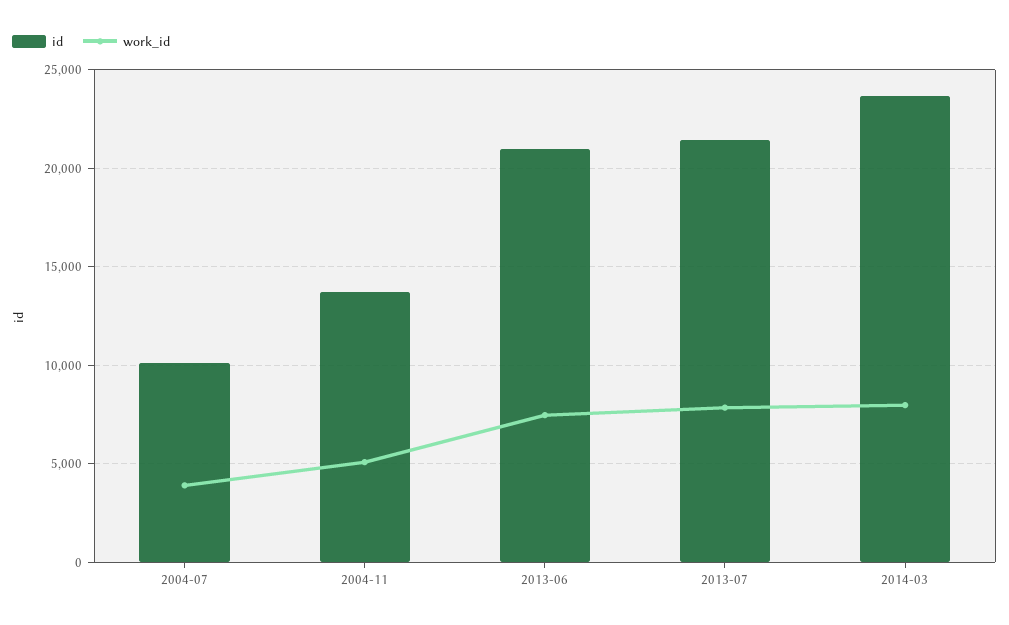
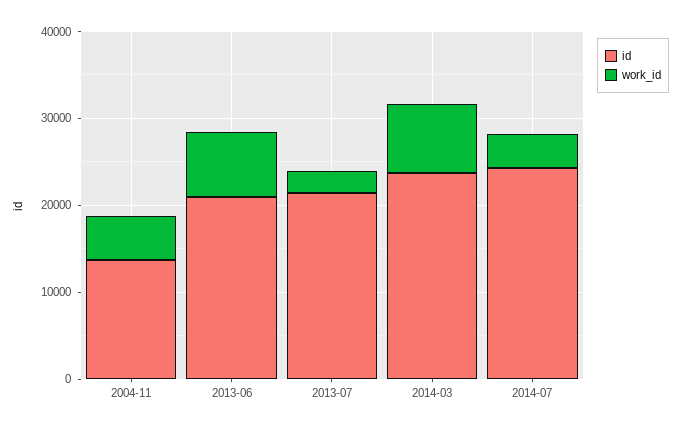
id, 2004-07: 10000 -> none
work_id, 2004-07: 4000 -> none
work_id, 2013-07: 8000 -> 2000
id, 2014-07: none -> 24000
work_id, 2014-07: none -> 4000

